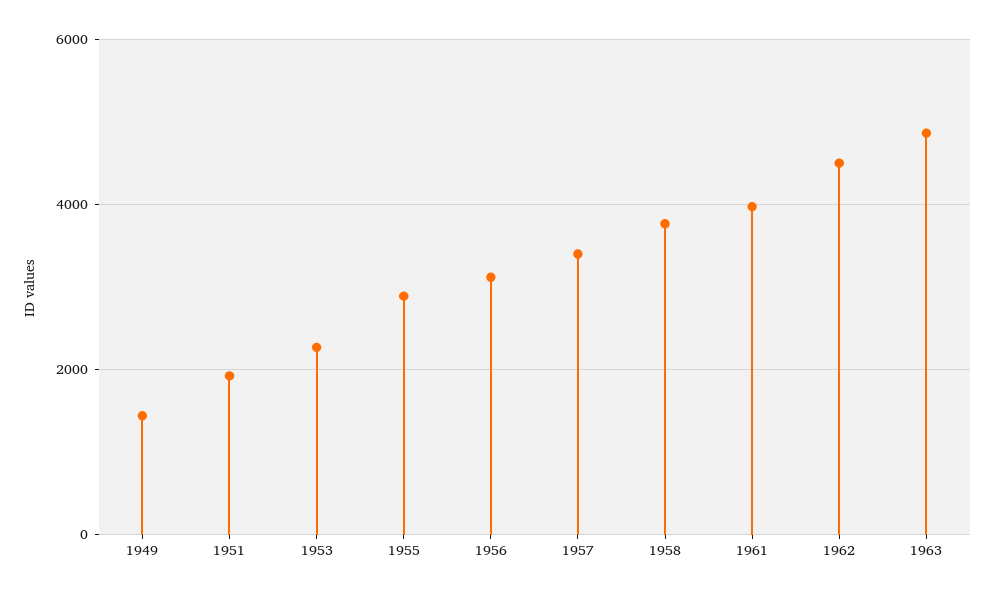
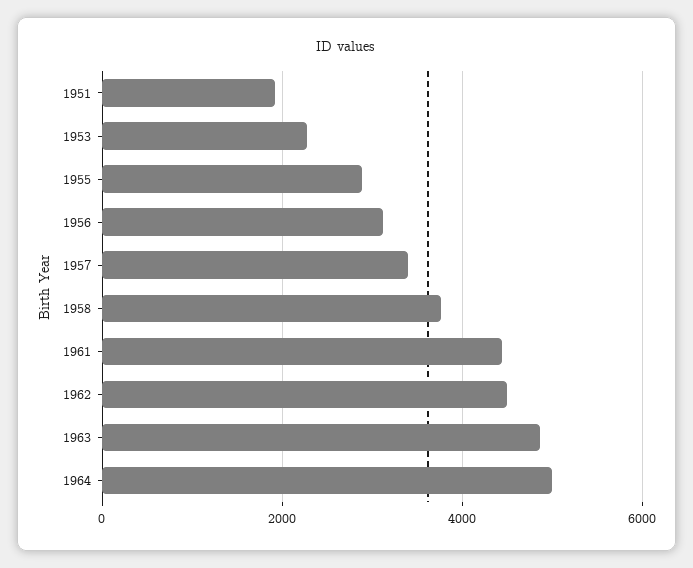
1949: 1400 -> none
1961: 4000 -> 4400
1964: none -> 5000

